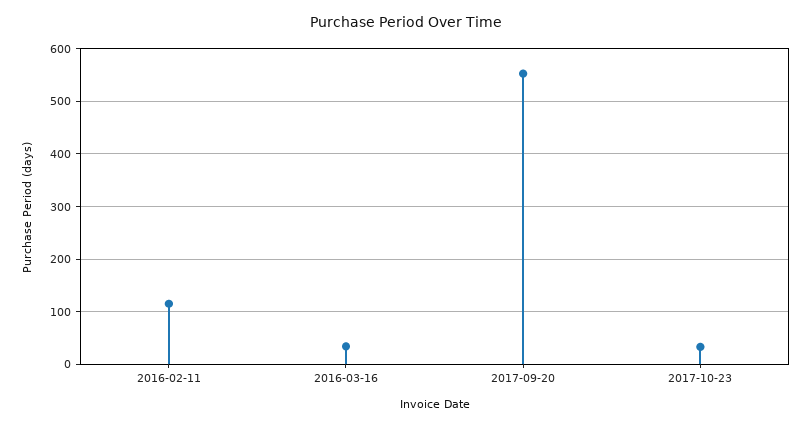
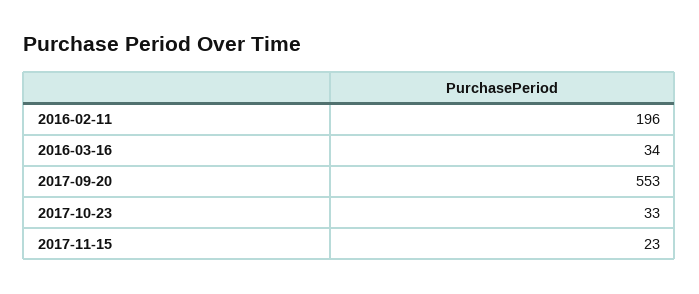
2016-02-11: 120 -> 196
2017-11-15: none -> 23

